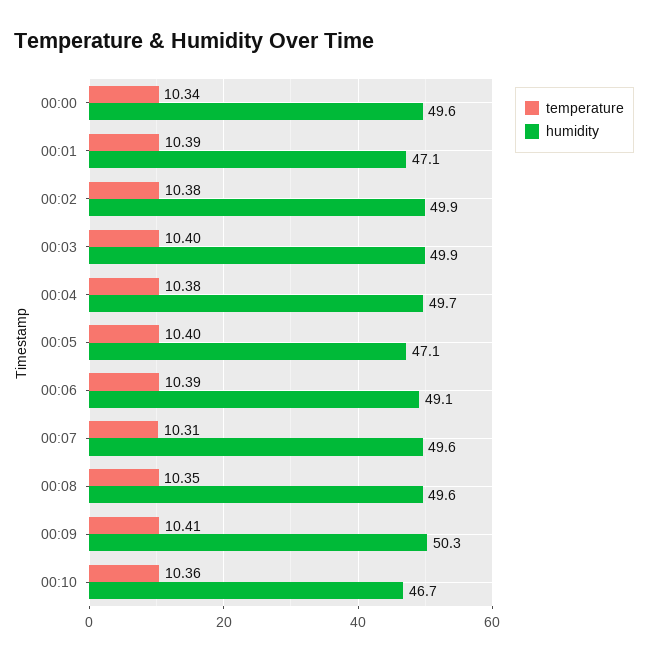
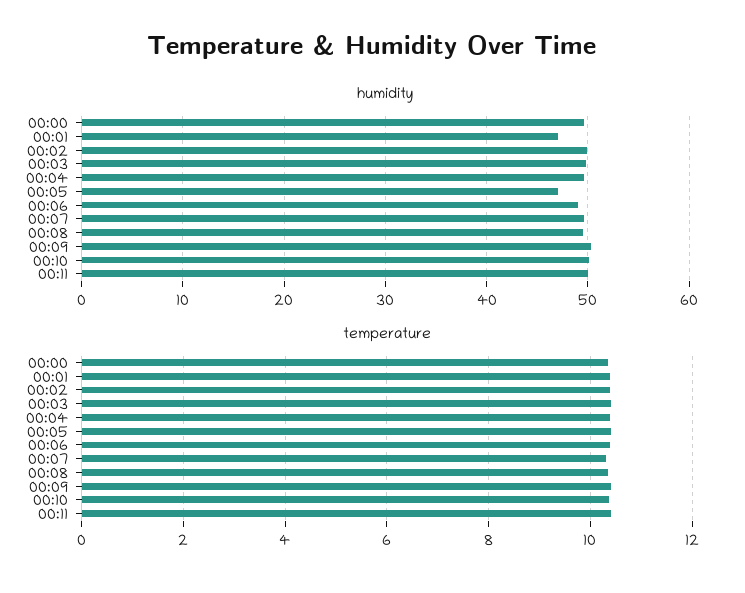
humidity, 00:10: 46.7 -> 50
humidity, 00:11: none -> 50
temperature, 00:11: none -> 10.4

